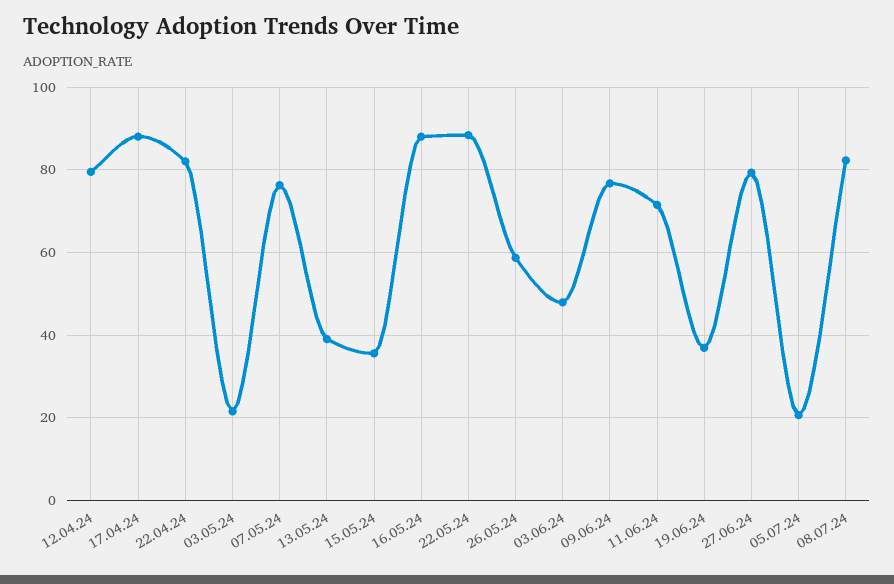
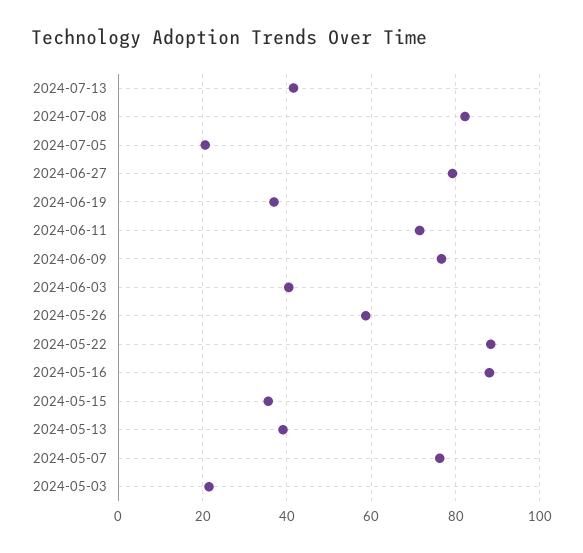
12.04.24: 80 -> none
17.04.24: 88 -> none
22.04.24: 82 -> none
03.06.24: 48 -> 40
2024-07-13: none -> 42

